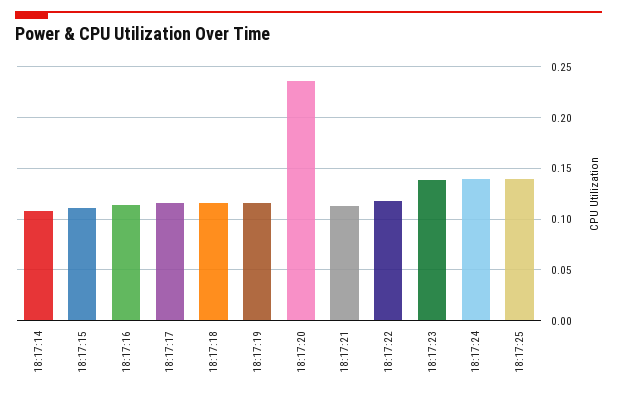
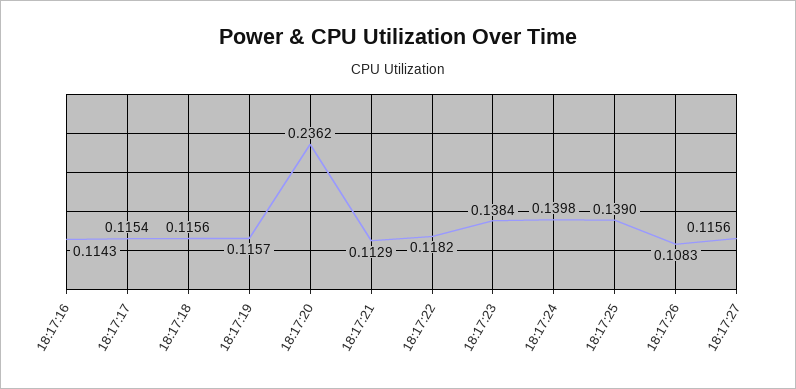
18:17:14: 0.11 -> none
18:17:15: 0.11 -> none
18:17:26: none -> 0.1083
18:17:27: none -> 0.1156

